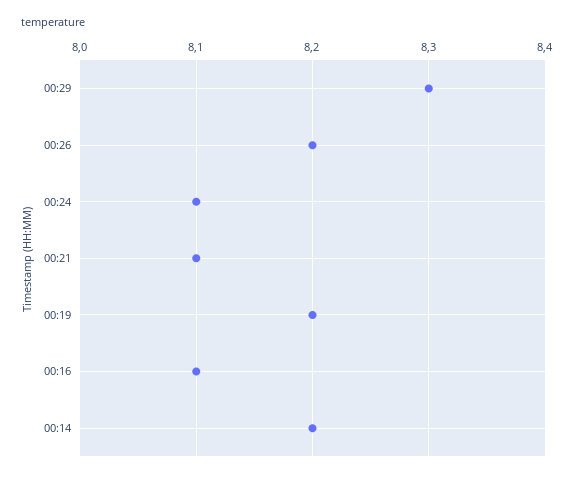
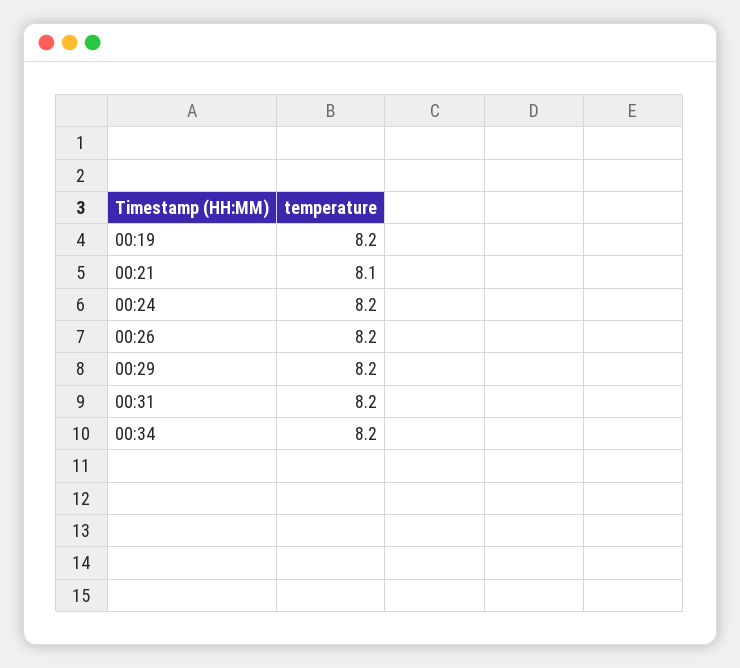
00:29: 8.3 -> 8.2
00:24: 8.1 -> 8.2
00:16: 8.1 -> none
00:14: 8.2 -> none
00:31: none -> 8.2
00:34: none -> 8.2

